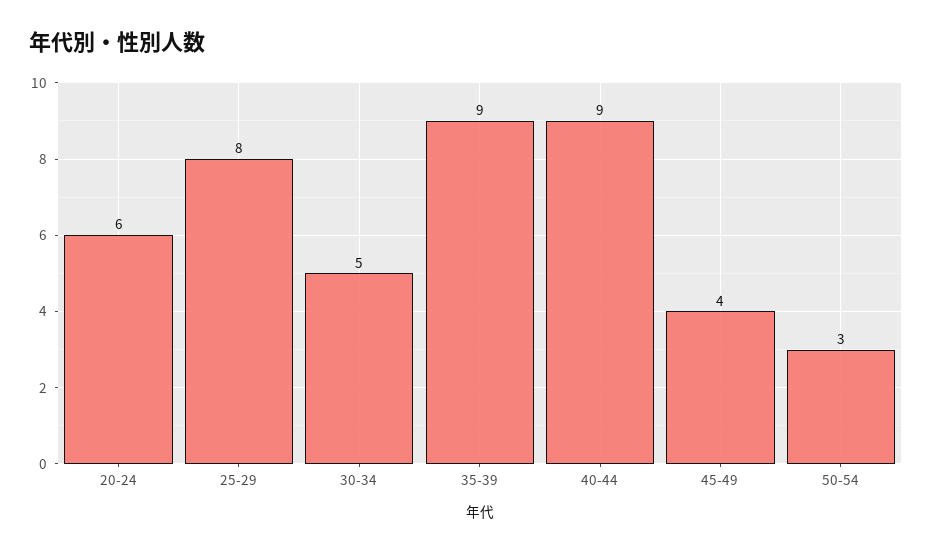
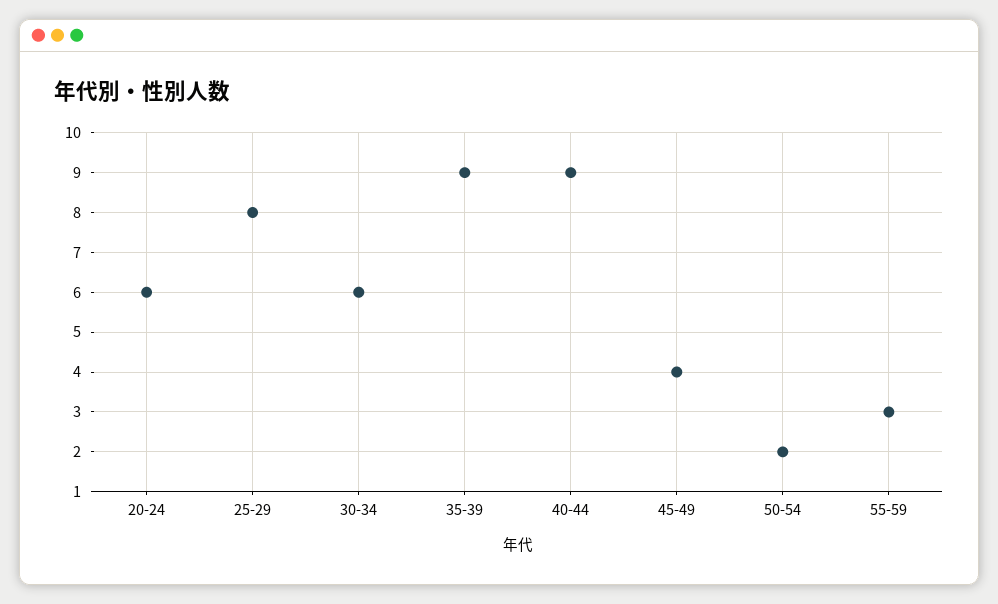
30-34: 5 -> 6
50-54: 3 -> 2
55-59: none -> 3

